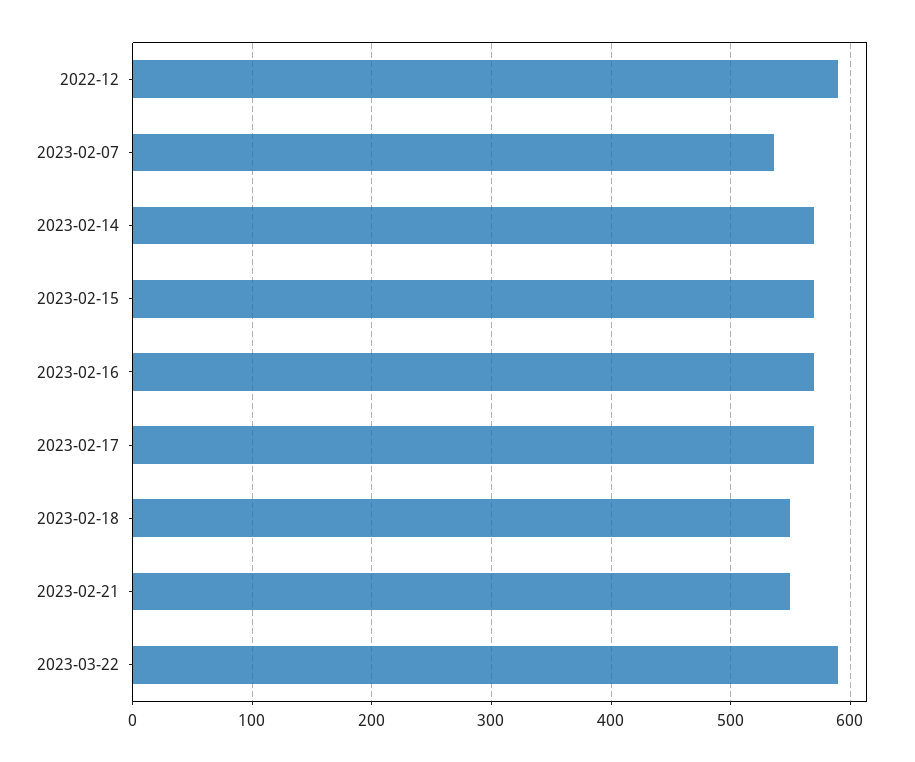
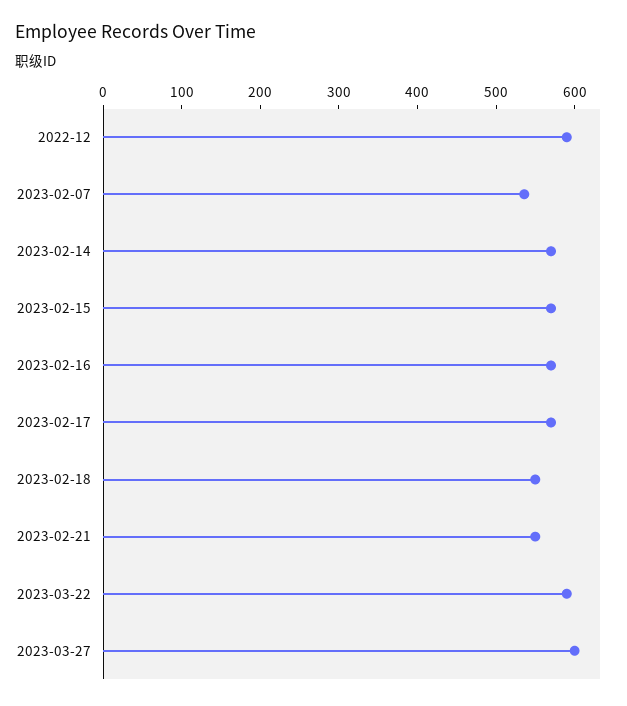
2023-03-27: none -> 600

